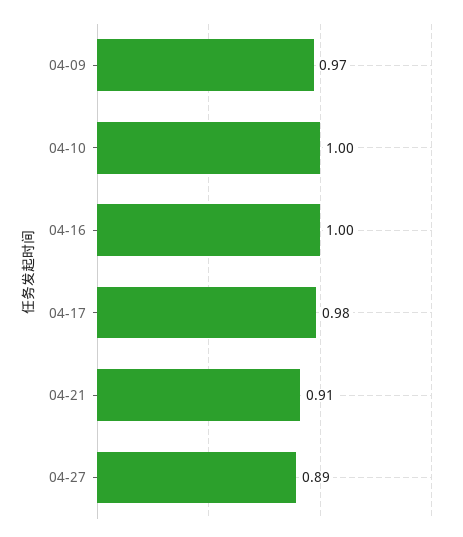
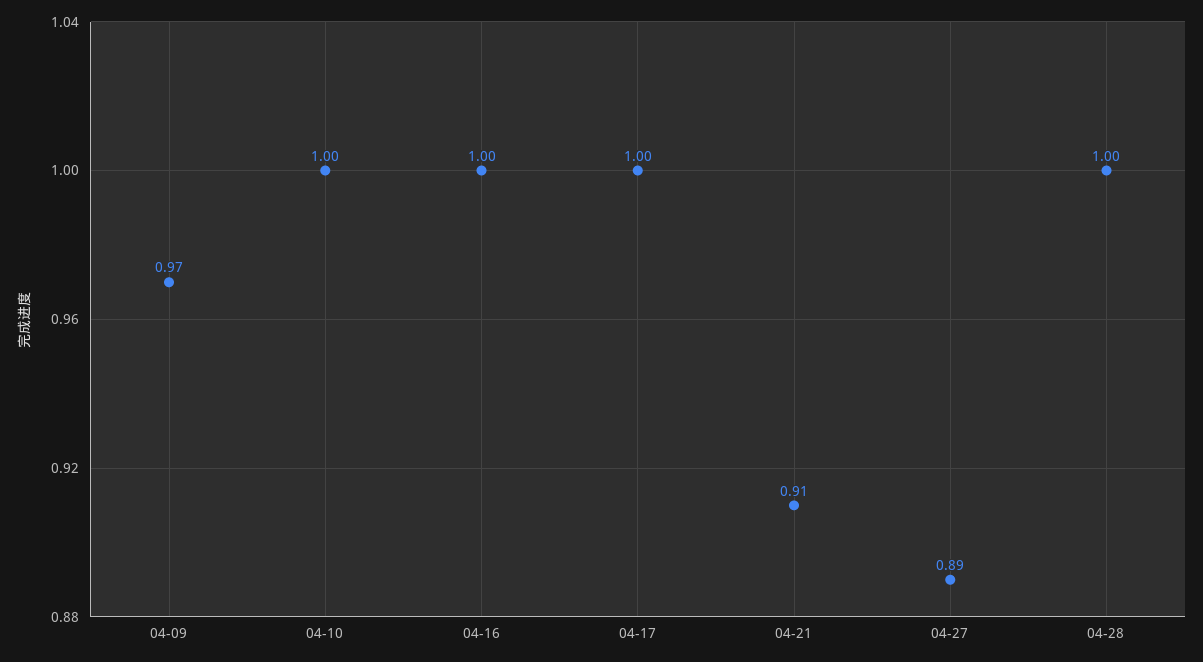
04-17: 0.98 -> 1
04-28: none -> 1

